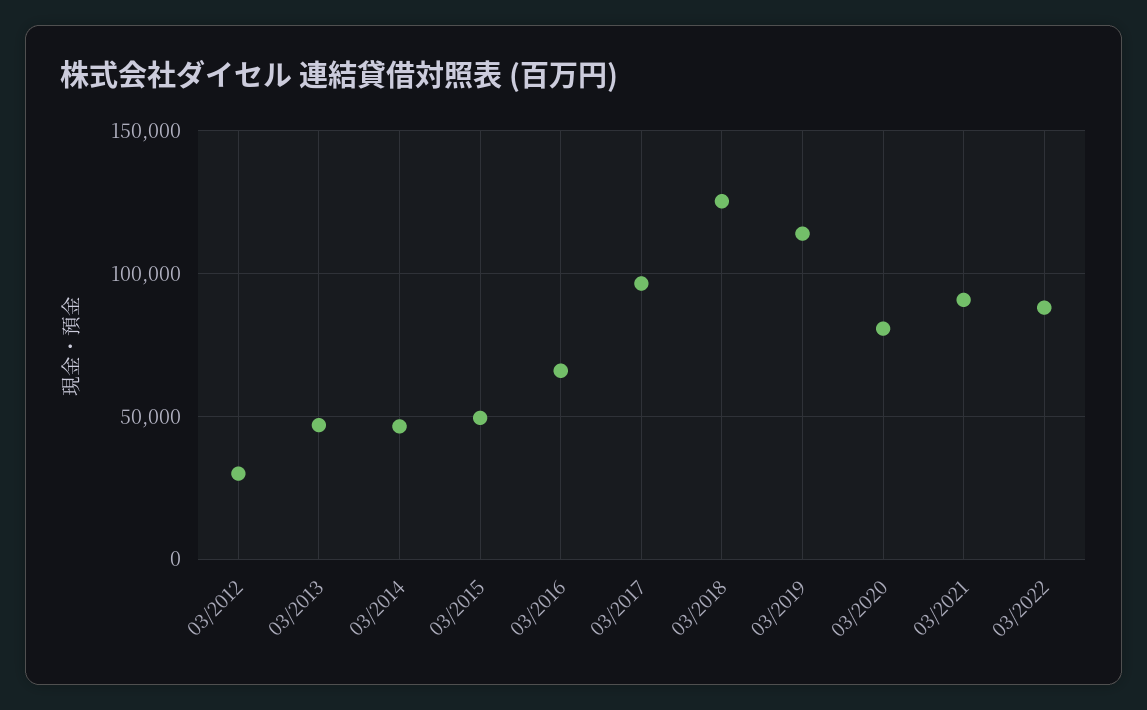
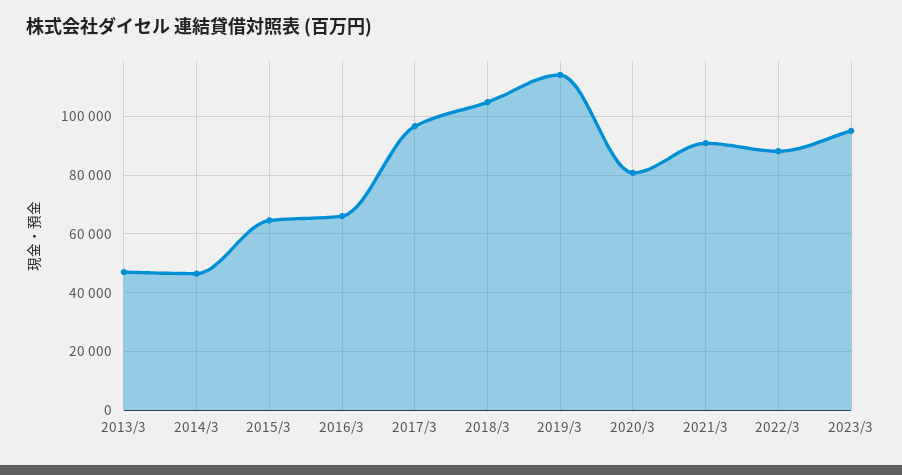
03/2012: 30000 -> none
03/2015: 50000 -> 65000
03/2018: 125000 -> 105000
2023/3: none -> 95000

